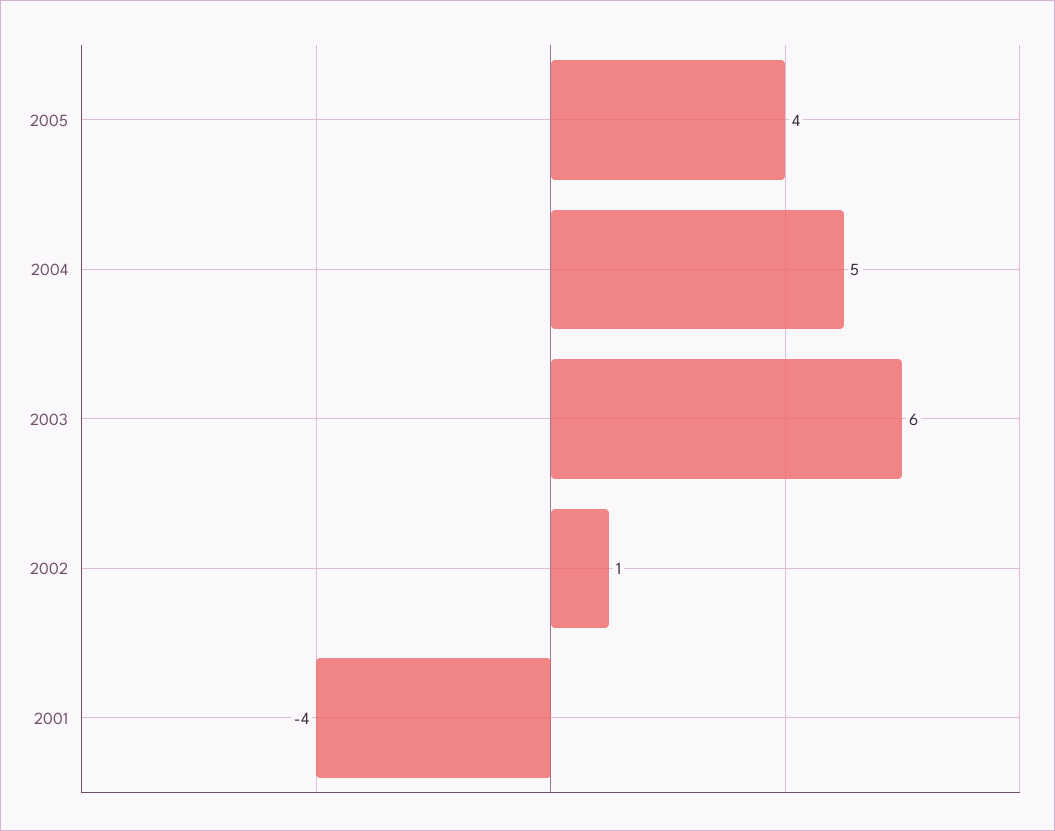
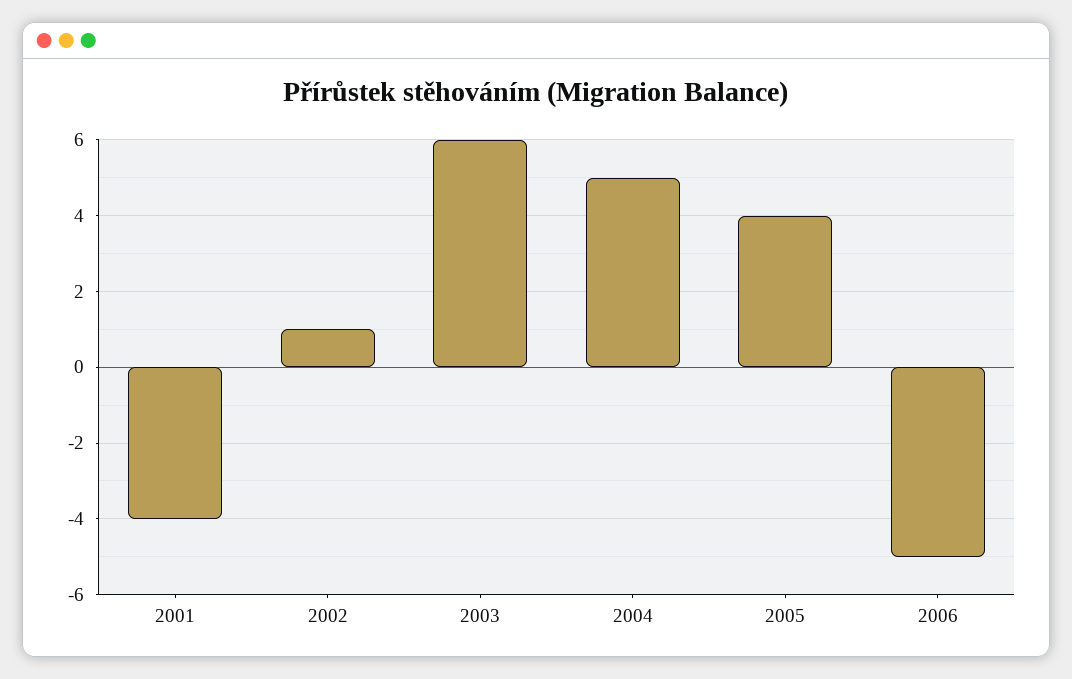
2006: none -> -5

